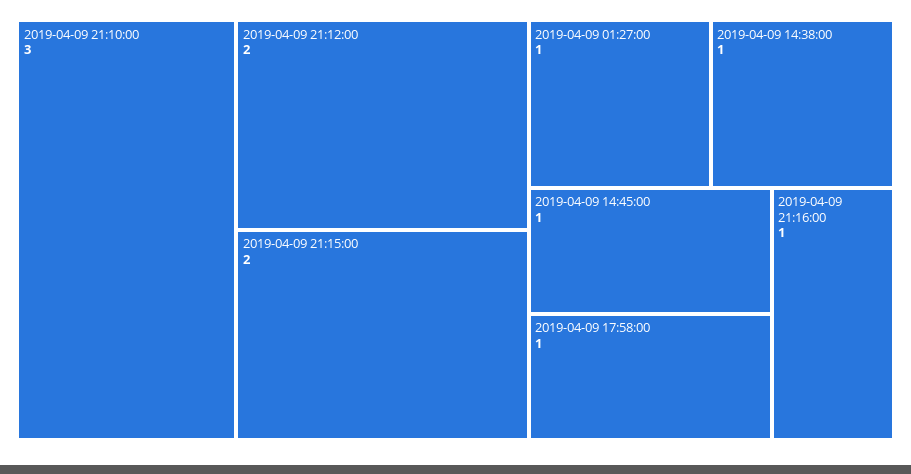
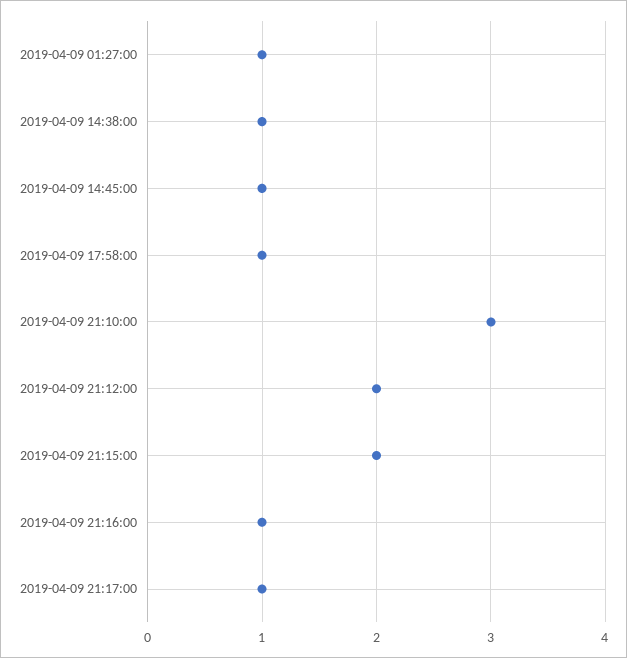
2019-04-09 21:17:00: none -> 1

